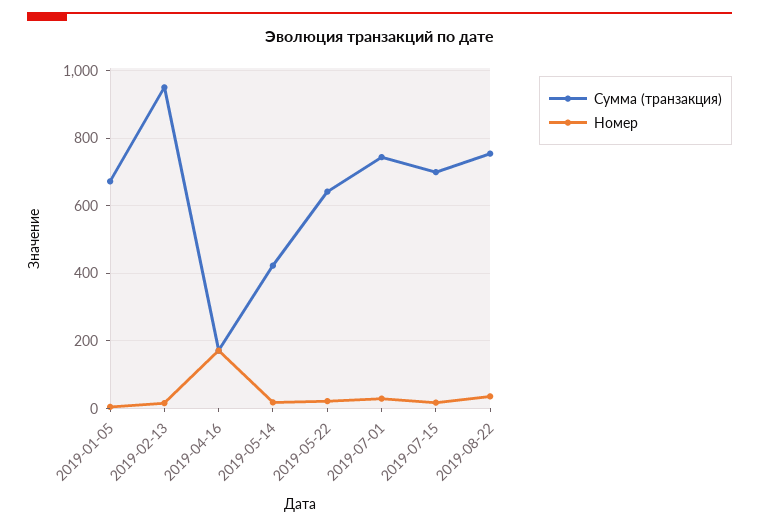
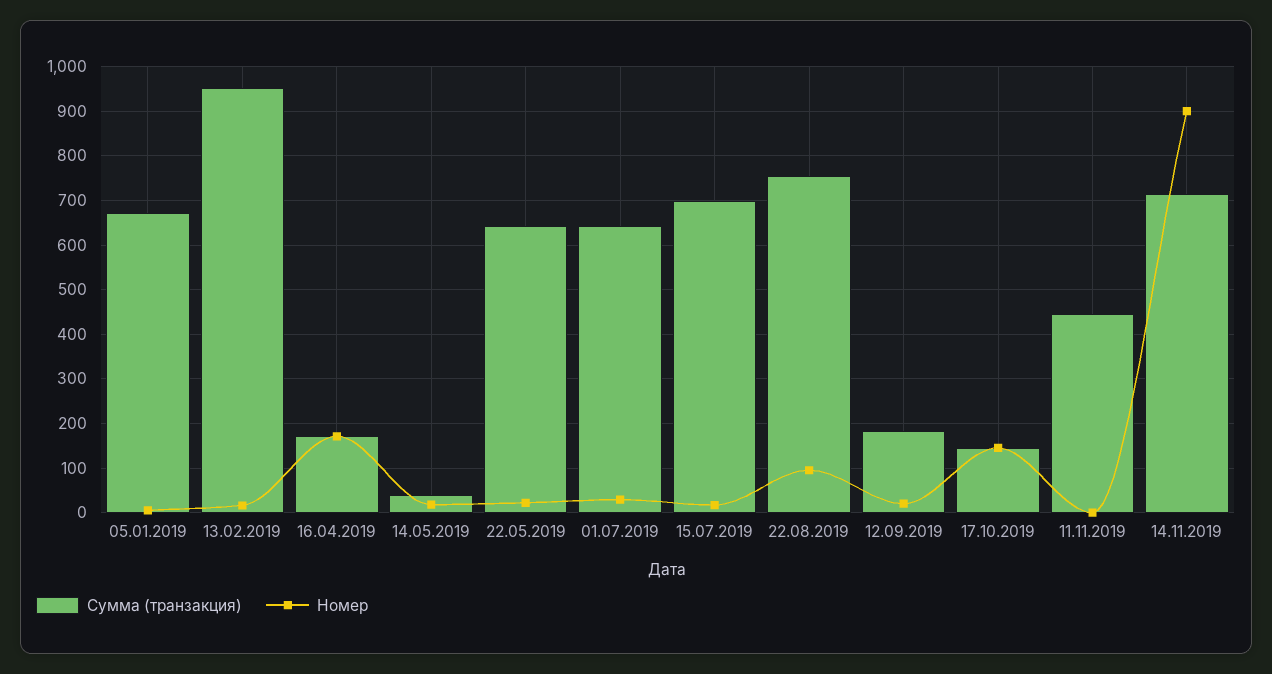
Сумма (транзакция), 2019-05-14: 420 -> 40
Сумма (транзакция), 2019-07-01: 740 -> 640
Номер, 2019-08-22: 40 -> 100
Сумма (транзакция), 12.09.2019: none -> 180
Номер, 12.09.2019: none -> 20
Сумма (транзакция), 17.10.2019: none -> 140
Номер, 17.10.2019: none -> 140
Сумма (транзакция), 11.11.2019: none -> 440
Номер, 11.11.2019: none -> 0
Сумма (транзакция), 14.11.2019: none -> 720
Номер, 14.11.2019: none -> 900

